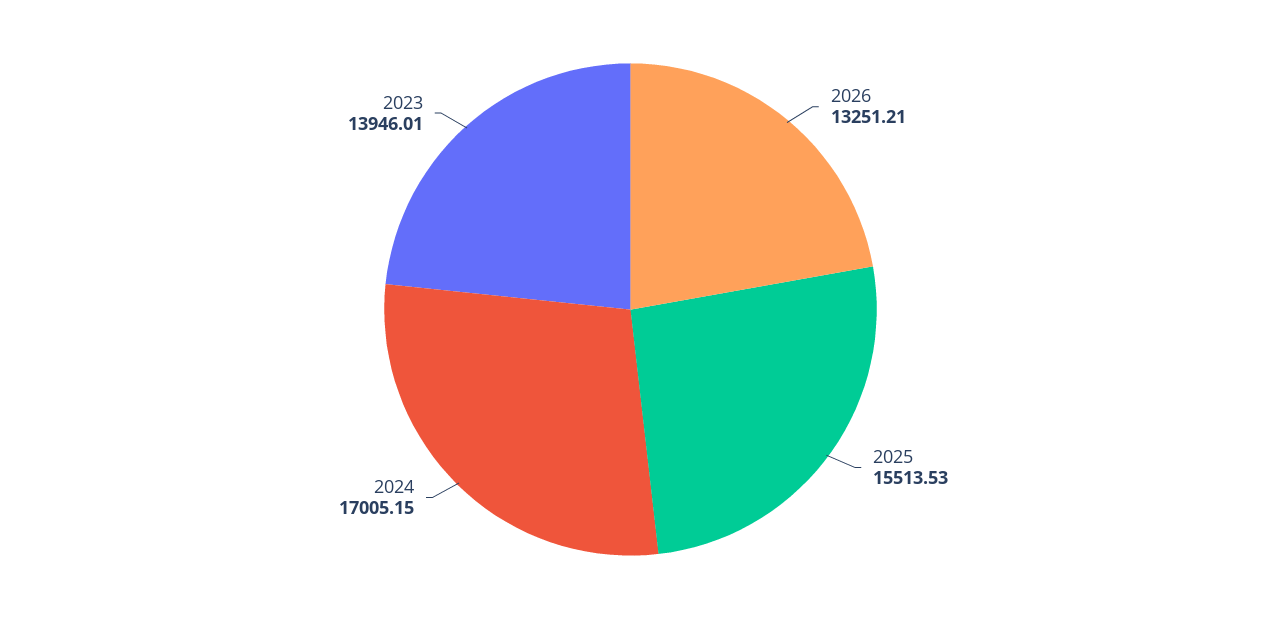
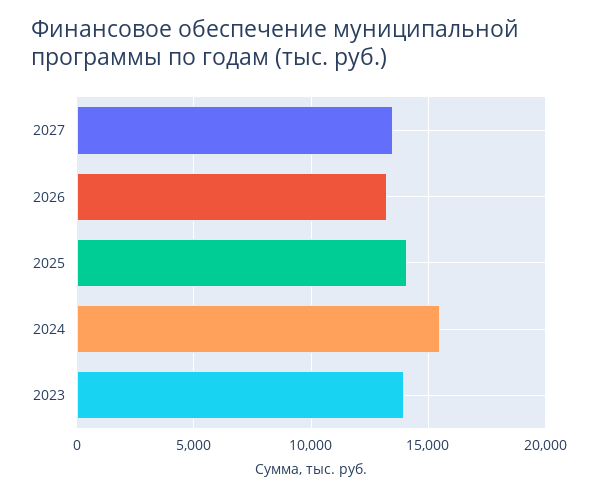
2025: 15513.53 -> 14000
2024: 17005.15 -> 15500
2027: none -> 13500

